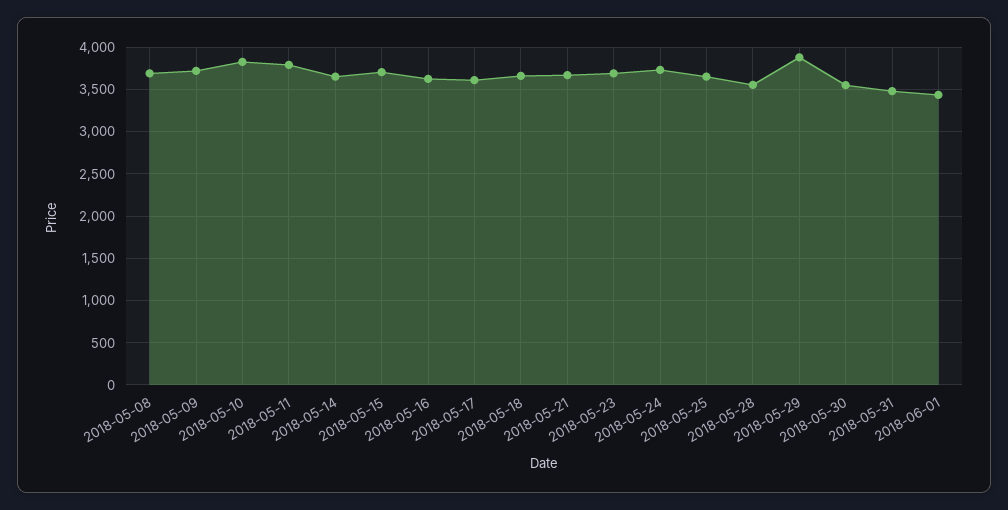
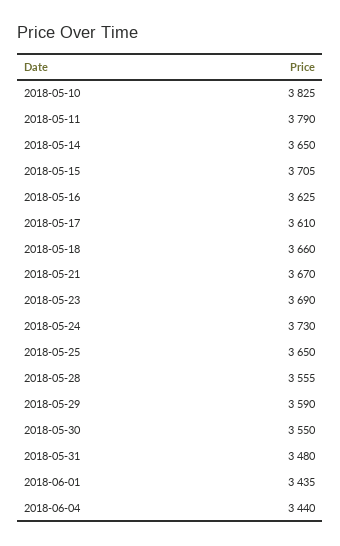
2018-05-08: 3700 -> none
2018-05-09: 3700 -> none
2018-05-29: 3900 -> 3590
2018-06-04: none -> 3440

